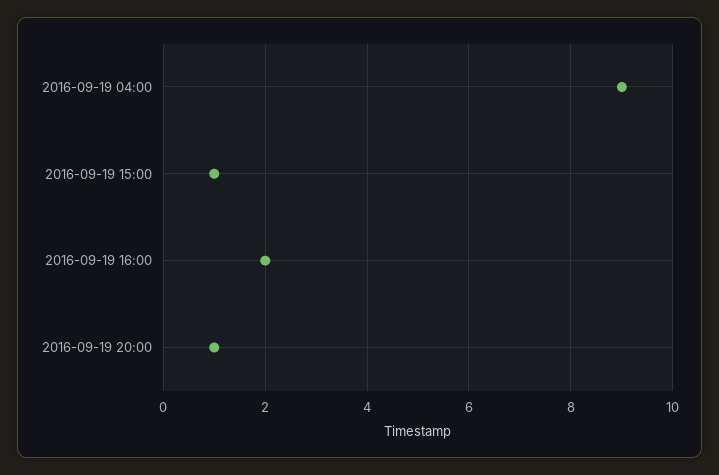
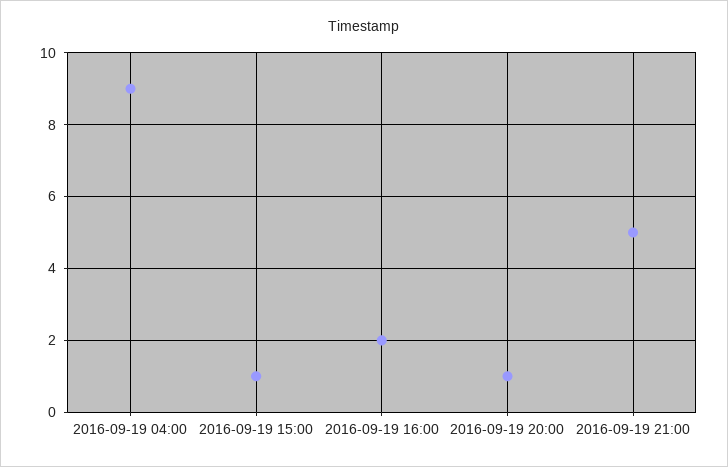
2016-09-19 21:00: none -> 5

